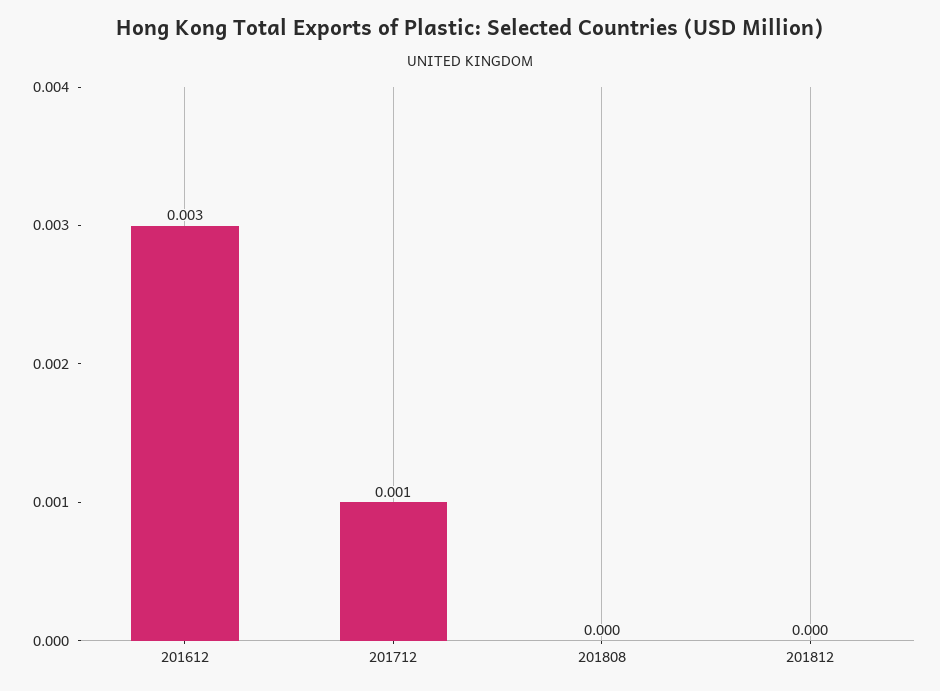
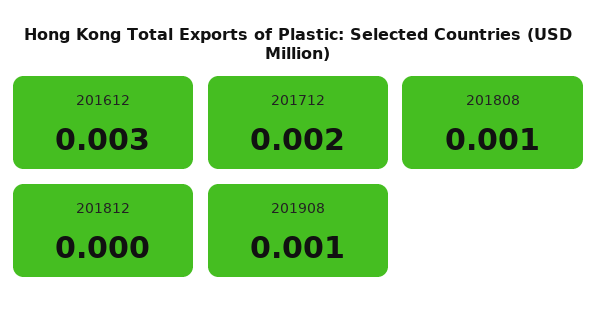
201712: 0.001 -> 0.002
201808: 0 -> 0.001
201908: none -> 0.001

